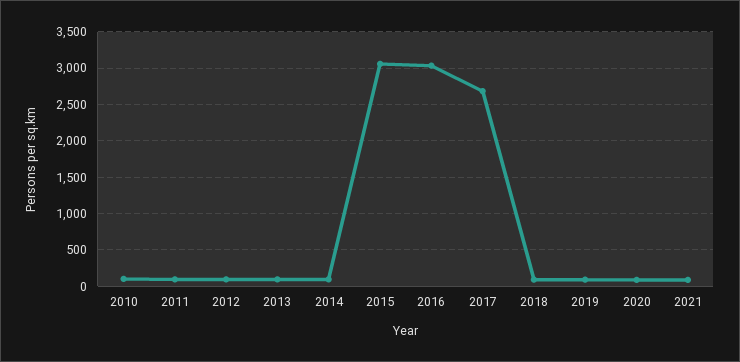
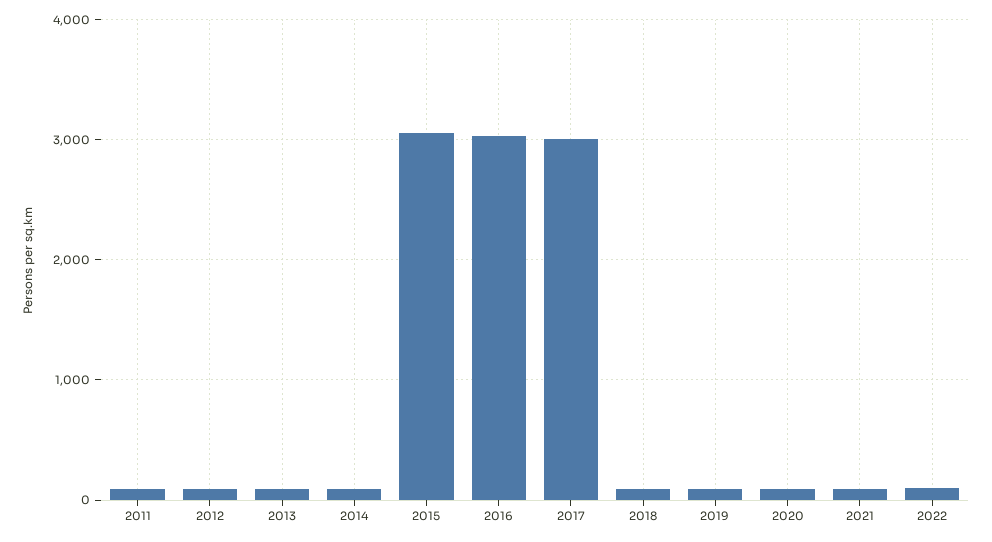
2010: 100 -> none
2017: 2700 -> 3000
2022: none -> 100

